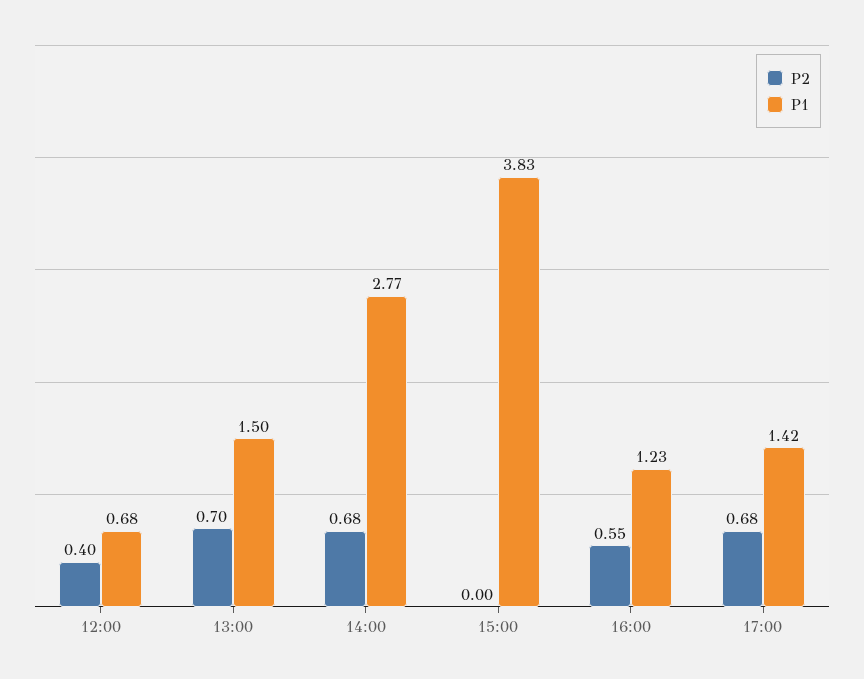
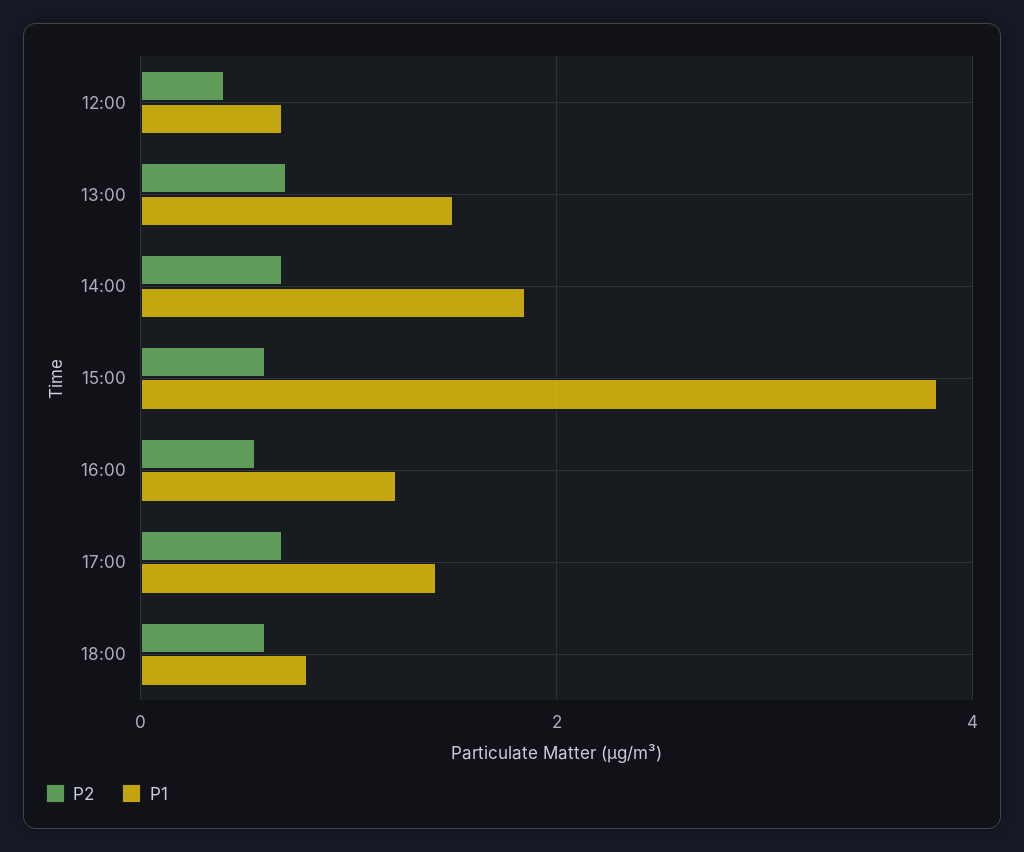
P1, 14:00: 2.77 -> 1.8
P2, 15:00: 0 -> 0.6
P2, 18:00: none -> 0.6
P1, 18:00: none -> 0.8

